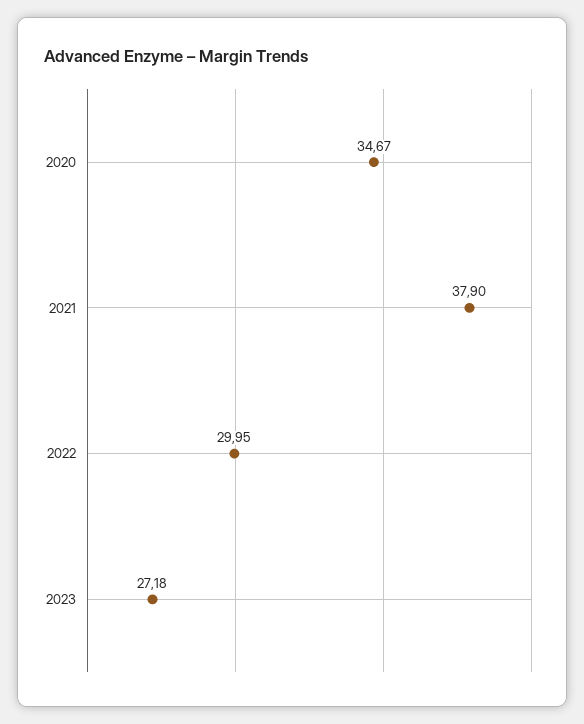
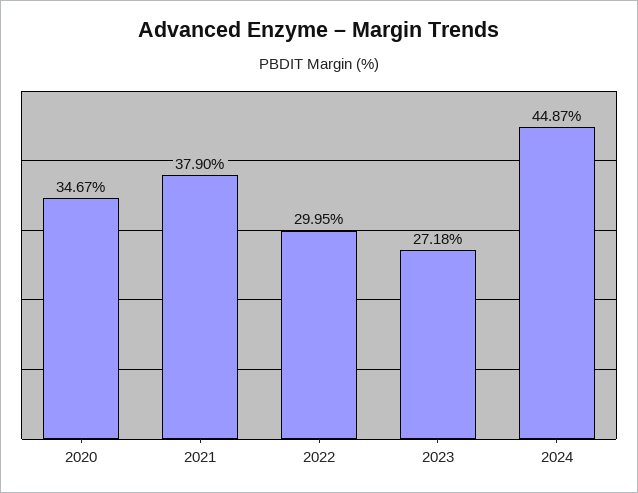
2024: none -> 44.87

